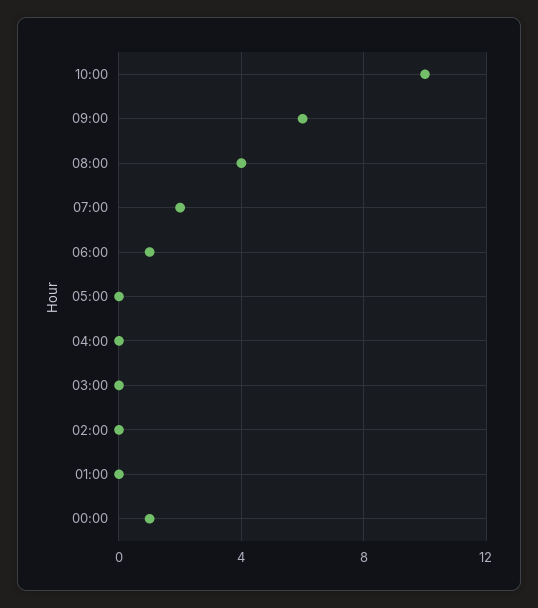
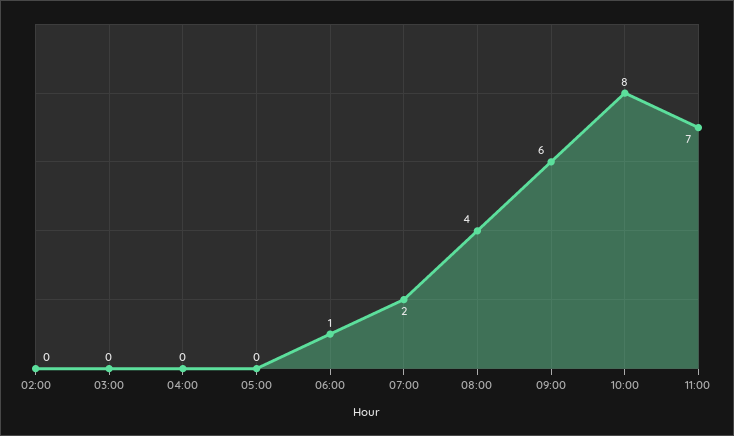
10:00: 10 -> 8
01:00: 0 -> none
00:00: 1 -> none
11:00: none -> 7

